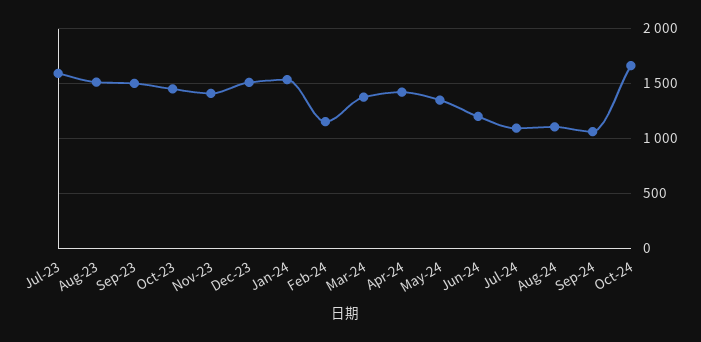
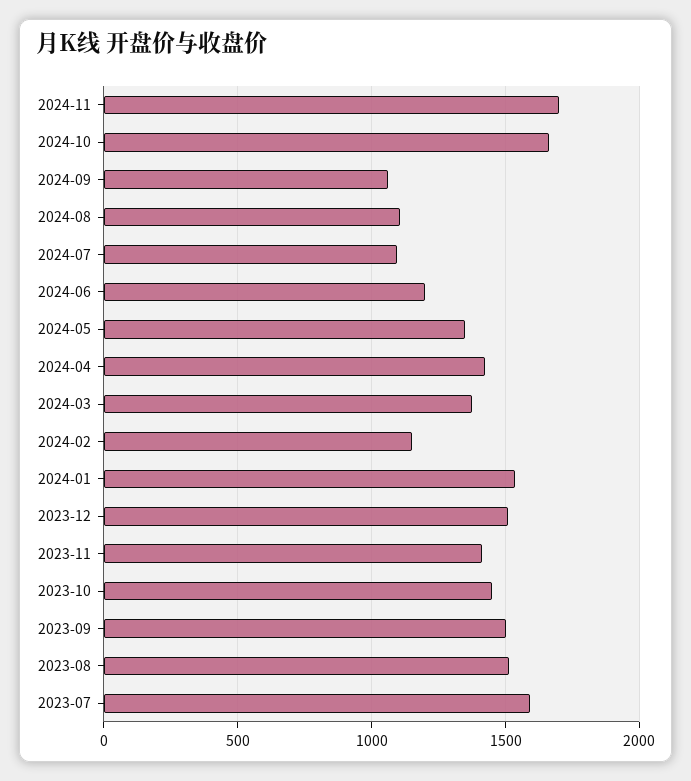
2024-11: none -> 1700

